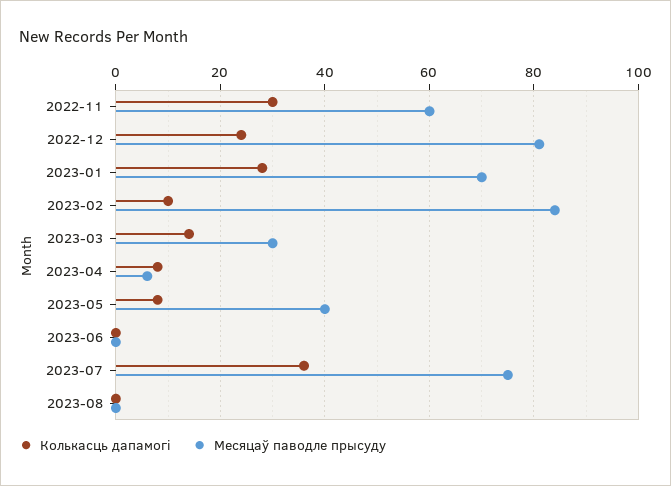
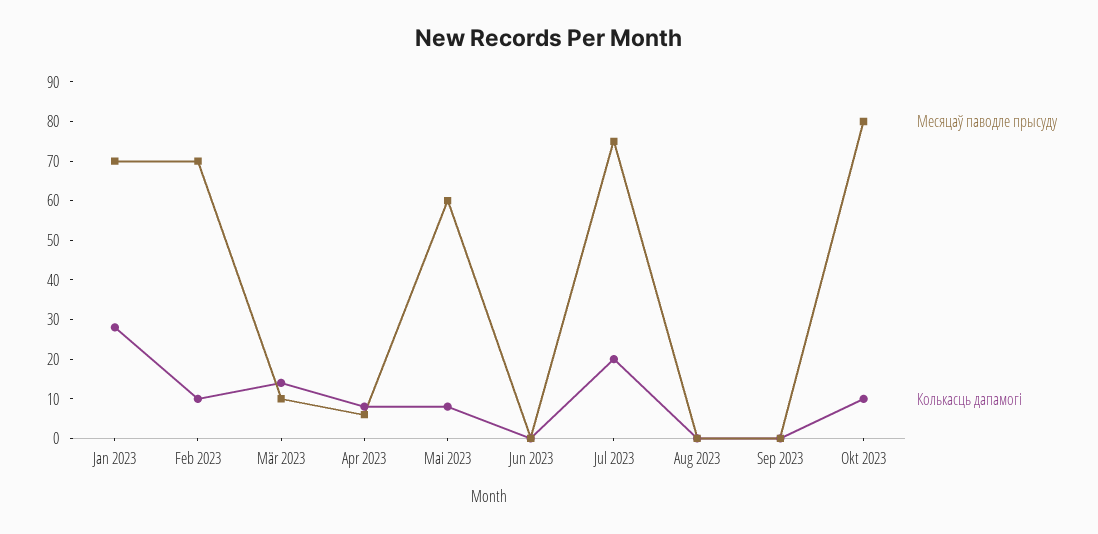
Колькасць дапамогі, 2022-11: 30 -> none
Месяцаў паводле прысуду, 2022-11: 60 -> none
Колькасць дапамогі, 2022-12: 25 -> none
Месяцаў паводле прысуду, 2022-12: 80 -> none
Месяцаў паводле прысуду, 2023-02: 85 -> 70
Месяцаў паводле прысуду, 2023-03: 30 -> 10
Месяцаў паводле прысуду, 2023-05: 40 -> 60
Колькасць дапамогі, 2023-07: 35 -> 20
Месяцаў паводле прысуду, Sep 2023: none -> 0
Колькасць дапамогі, Sep 2023: none -> 0
Месяцаў паводле прысуду, Okt 2023: none -> 80
Колькасць дапамогі, Okt 2023: none -> 10

